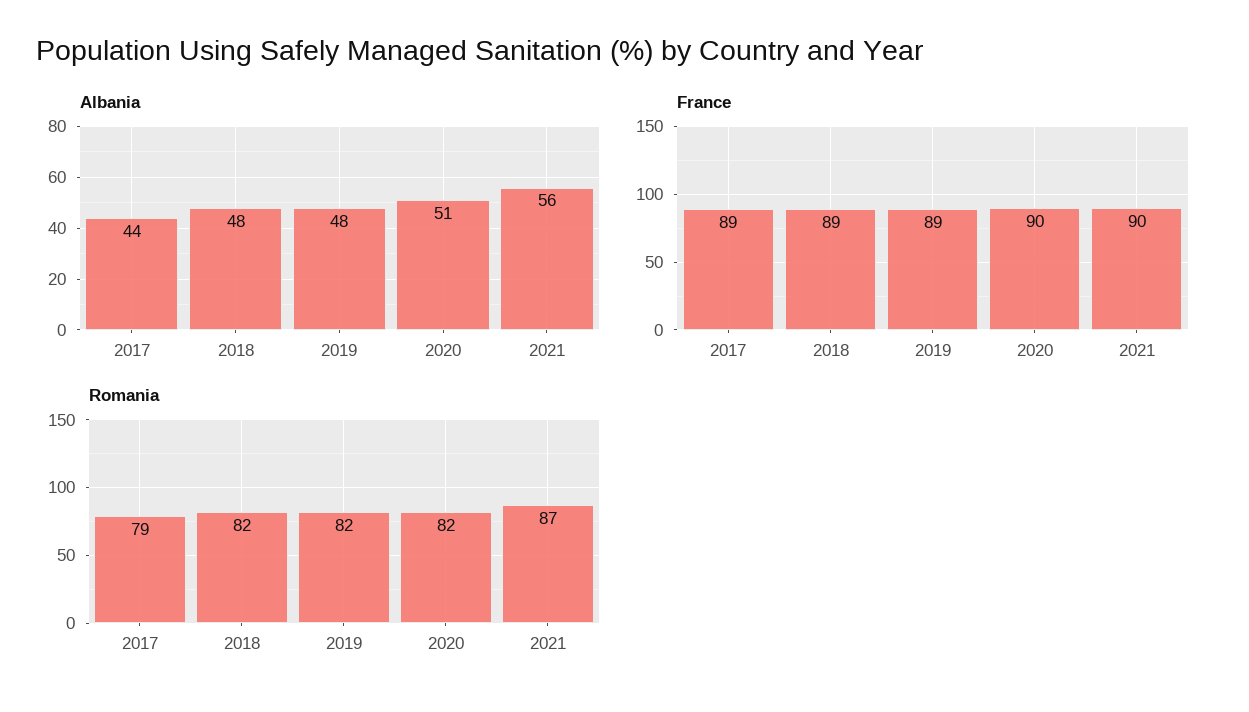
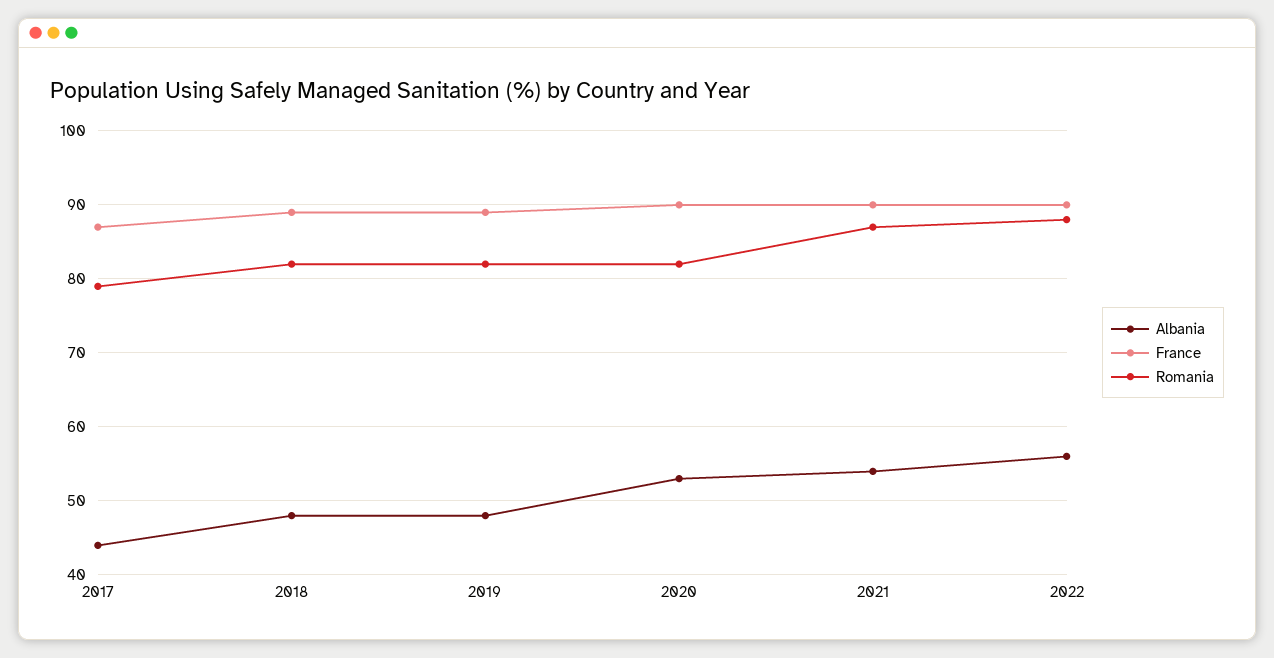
Albania, 2020: 51 -> 53
Albania, 2021: 56 -> 54
France, 2017: 89 -> 87
Albania, 2022: none -> 56
France, 2022: none -> 90
Romania, 2022: none -> 88

